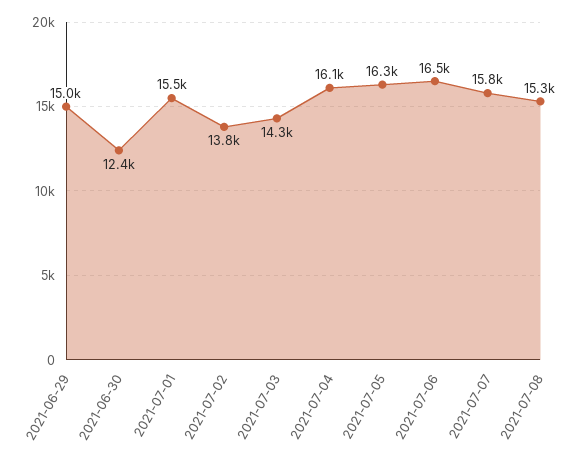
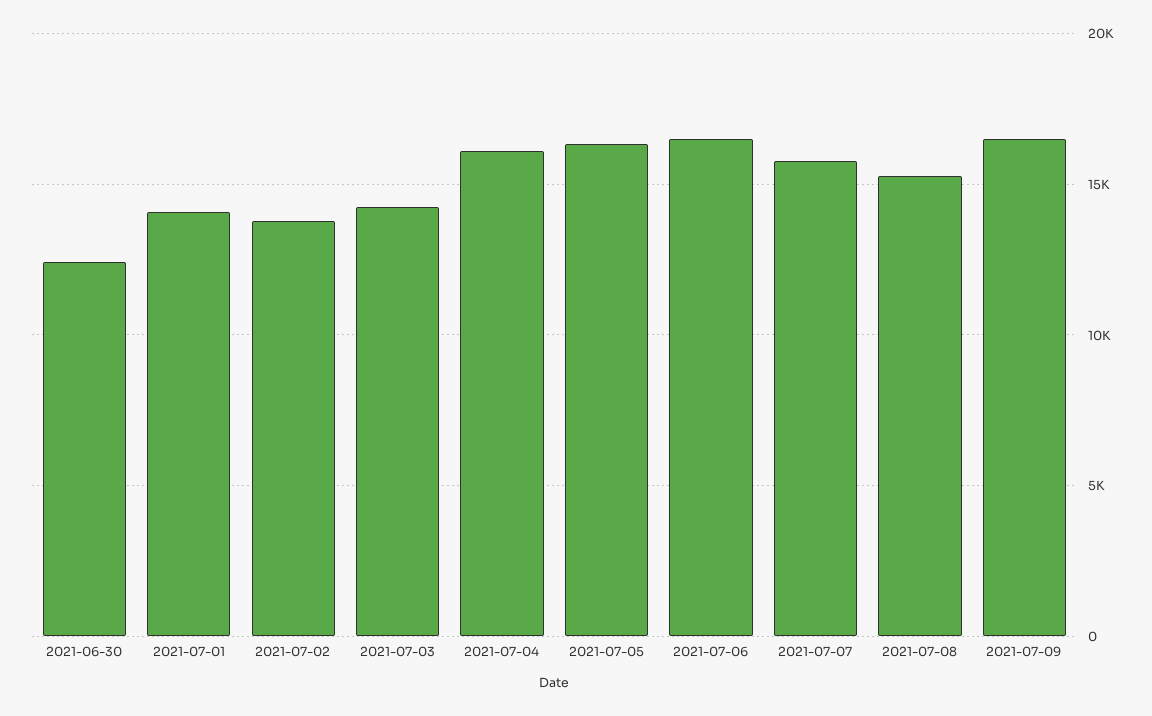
2021-06-29: 15000 -> none
2021-07-01: 15500 -> 14000
2021-07-09: none -> 16500

